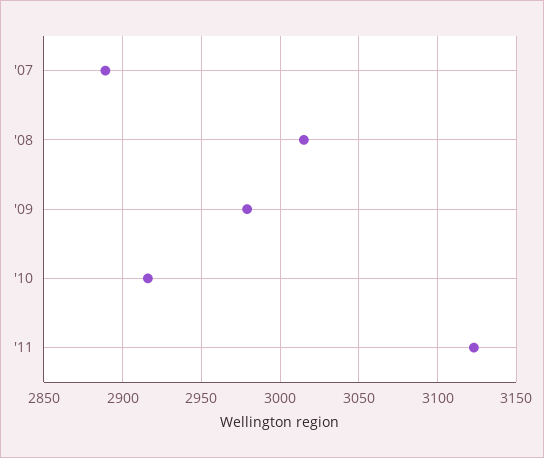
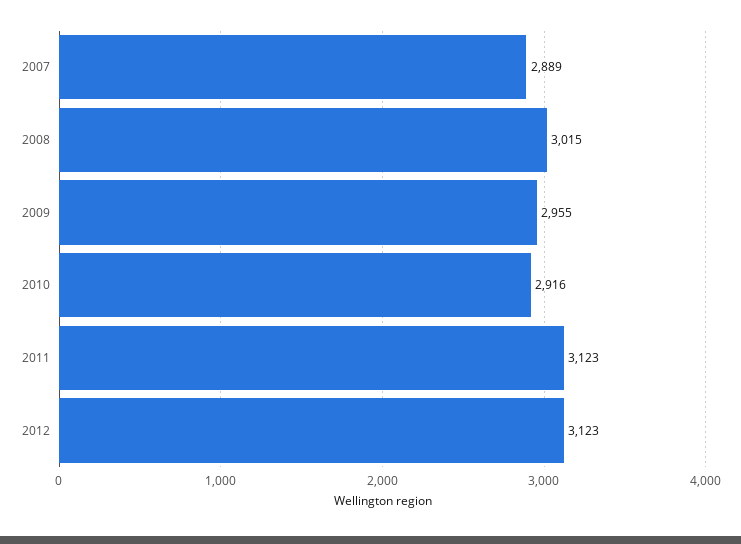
'09: 2980 -> 2955
2012: none -> 3123

